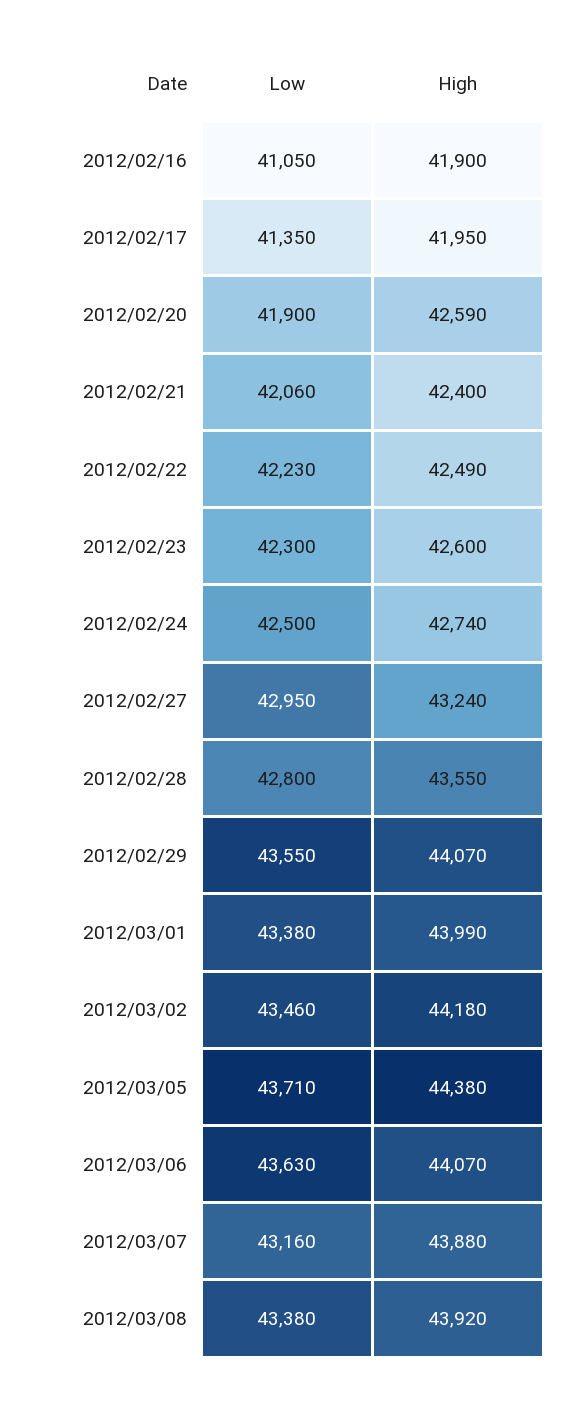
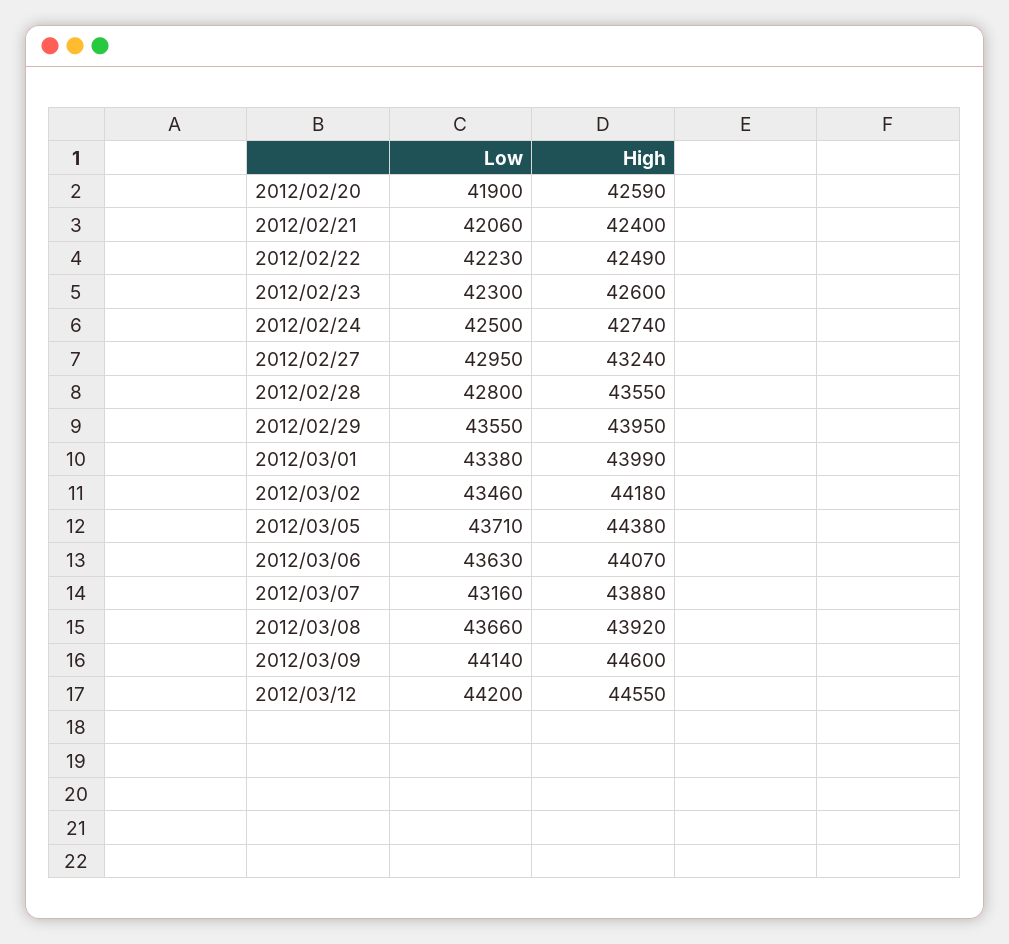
Low, 2012/02/16: 41050 -> none
High, 2012/02/16: 41900 -> none
Low, 2012/02/17: 41350 -> none
High, 2012/02/17: 41950 -> none
High, 2012/02/29: 44070 -> 43950
Low, 2012/03/08: 43380 -> 43660
Low, 2012/03/09: none -> 44140
High, 2012/03/09: none -> 44600
Low, 2012/03/12: none -> 44200
High, 2012/03/12: none -> 44550

